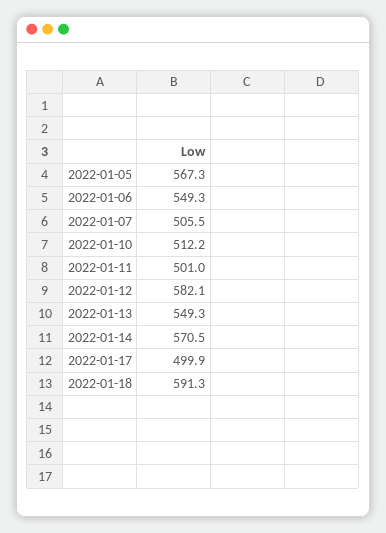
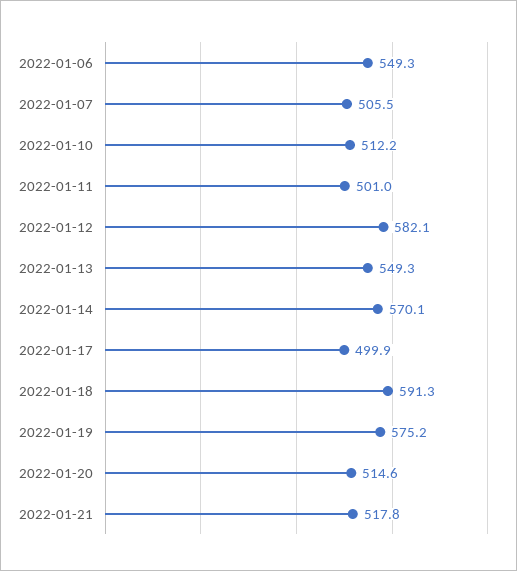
2022-01-05: 567.3 -> none
2022-01-14: 570.5 -> 570.1
2022-01-19: none -> 575.2
2022-01-20: none -> 514.6
2022-01-21: none -> 517.8

